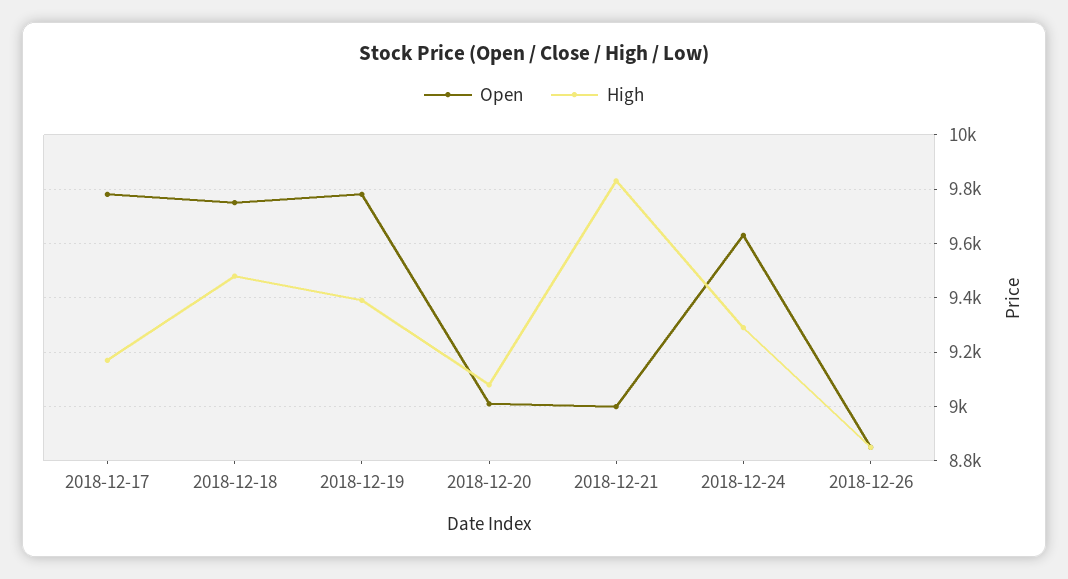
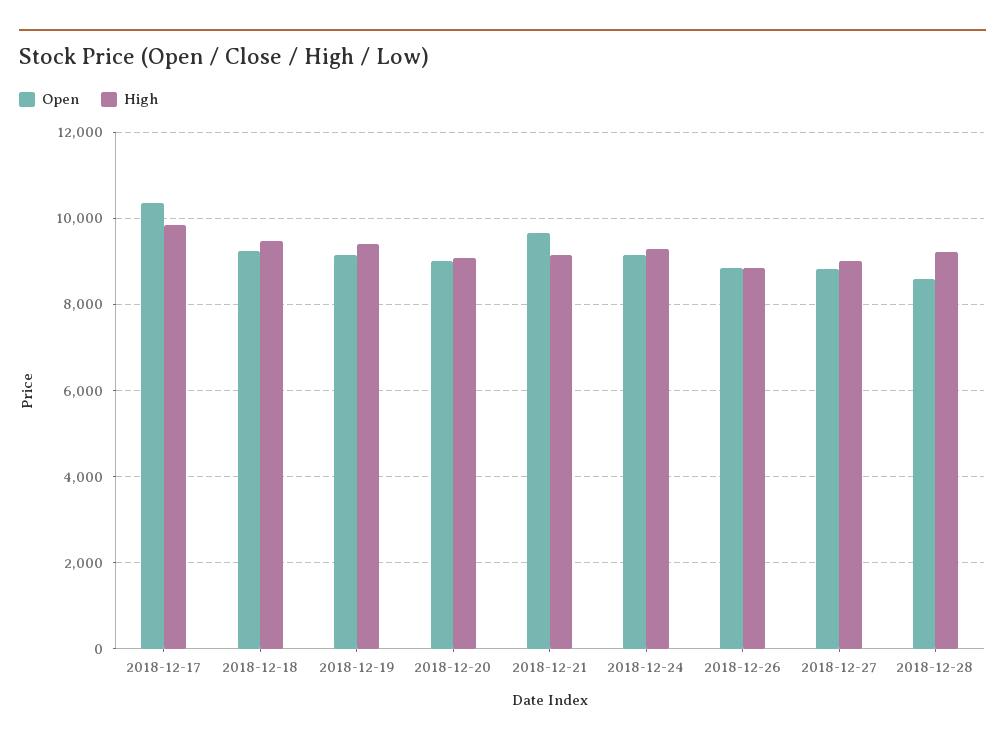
Open, 2018-12-17: 9775 -> 10400
High, 2018-12-17: 9175 -> 9800
Open, 2018-12-18: 9750 -> 9200
Open, 2018-12-19: 9775 -> 9200
Open, 2018-12-21: 9000 -> 9600
High, 2018-12-21: 9825 -> 9200
Open, 2018-12-24: 9625 -> 9200
Open, 2018-12-27: none -> 8800
High, 2018-12-27: none -> 9000
Open, 2018-12-28: none -> 8600
High, 2018-12-28: none -> 9200

